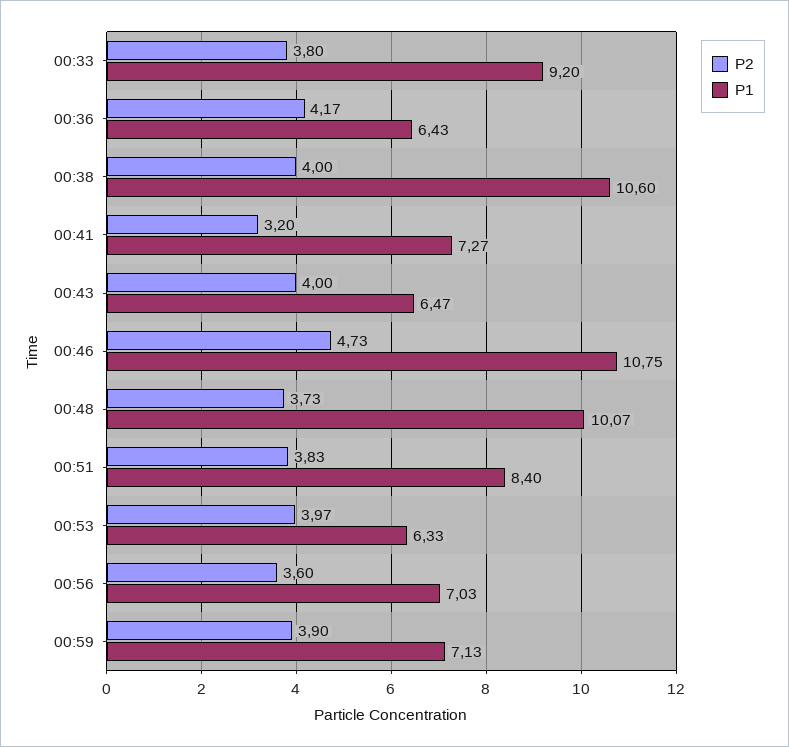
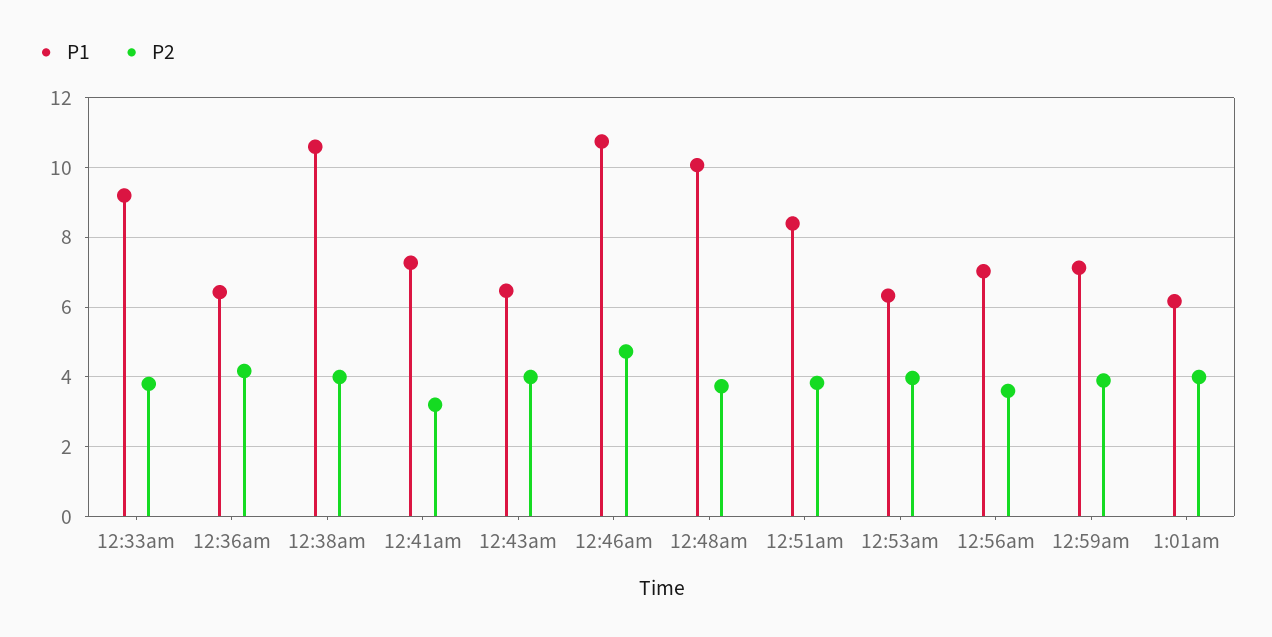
P1, 1:01am: none -> 6.2
P2, 1:01am: none -> 4

